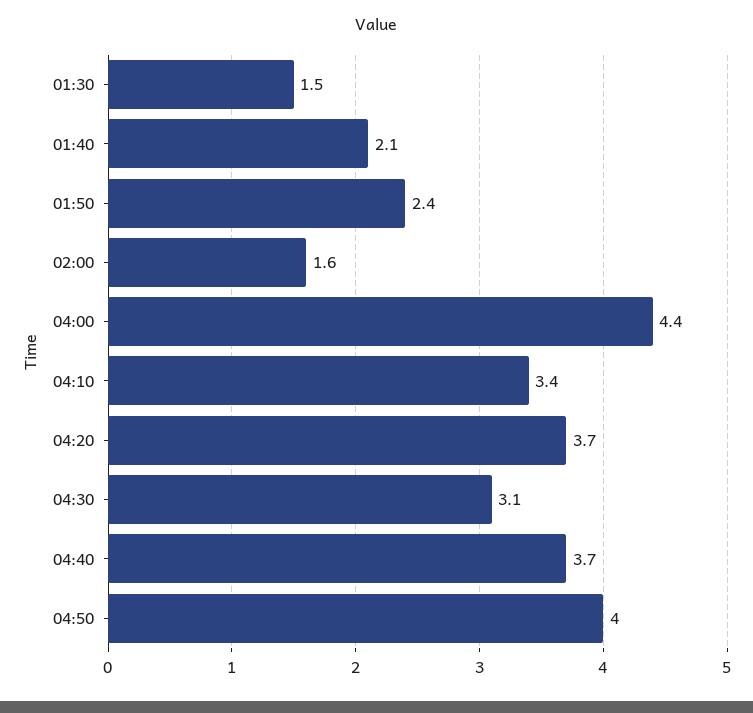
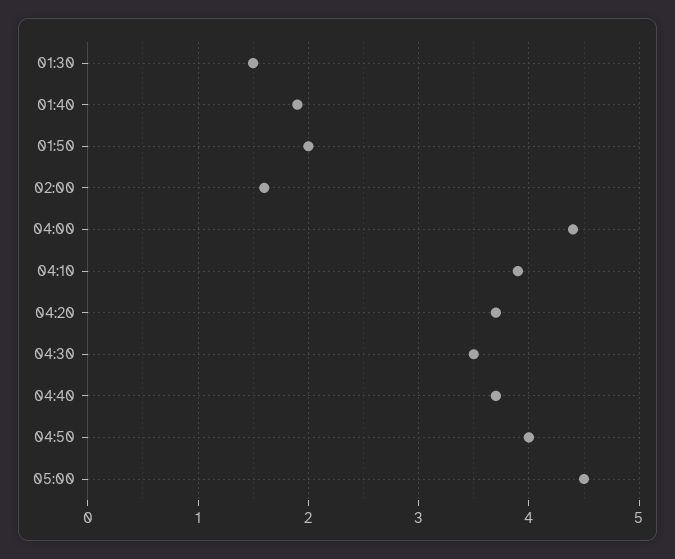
01:40: 2.1 -> 1.9
01:50: 2.4 -> 2
04:10: 3.4 -> 3.9
04:30: 3.1 -> 3.5
05:00: none -> 4.5

